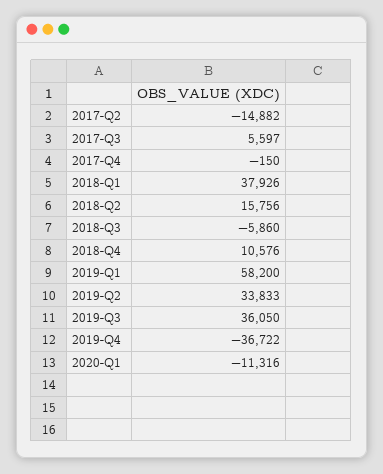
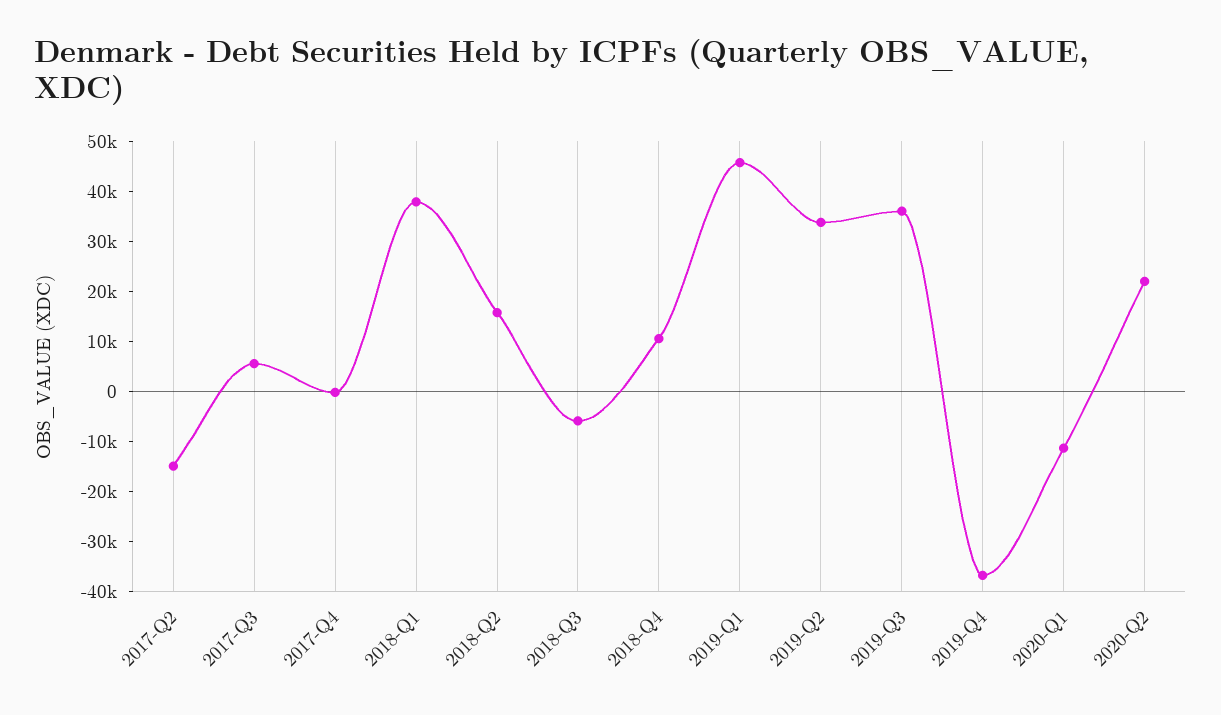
2019-Q1: 58200 -> 46000
2020-Q2: none -> 22000

